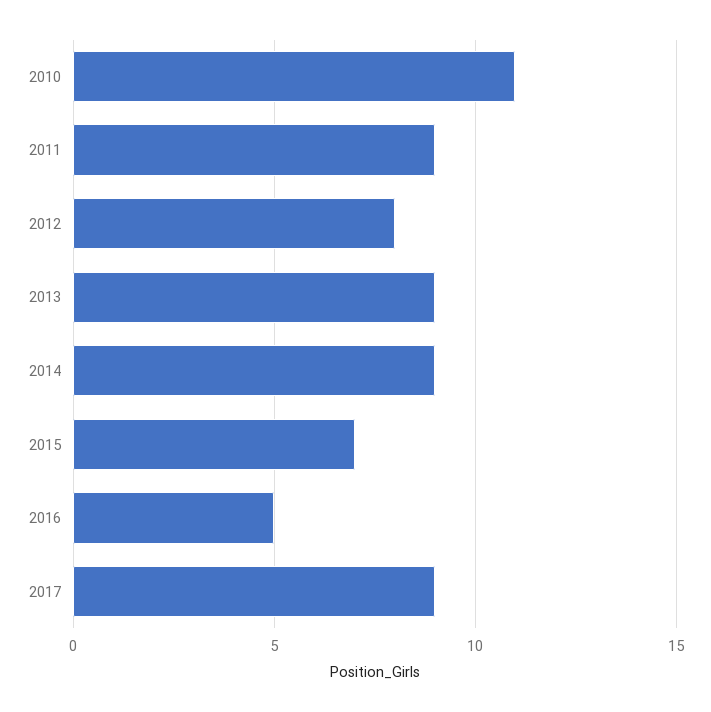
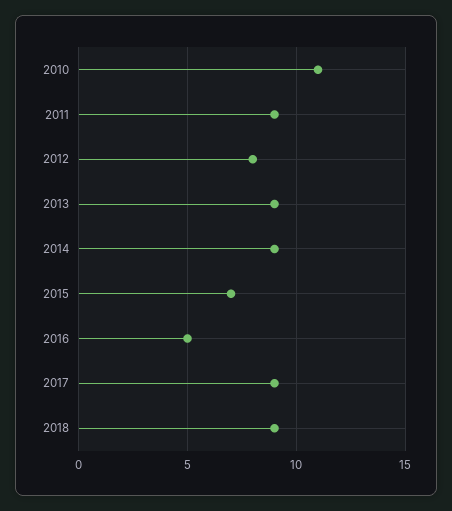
2018: none -> 9

